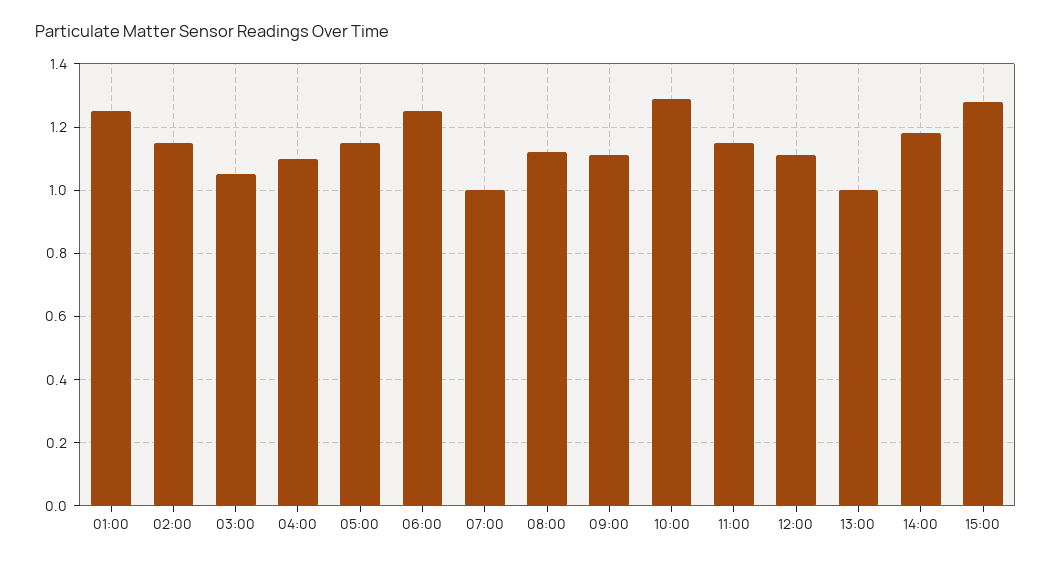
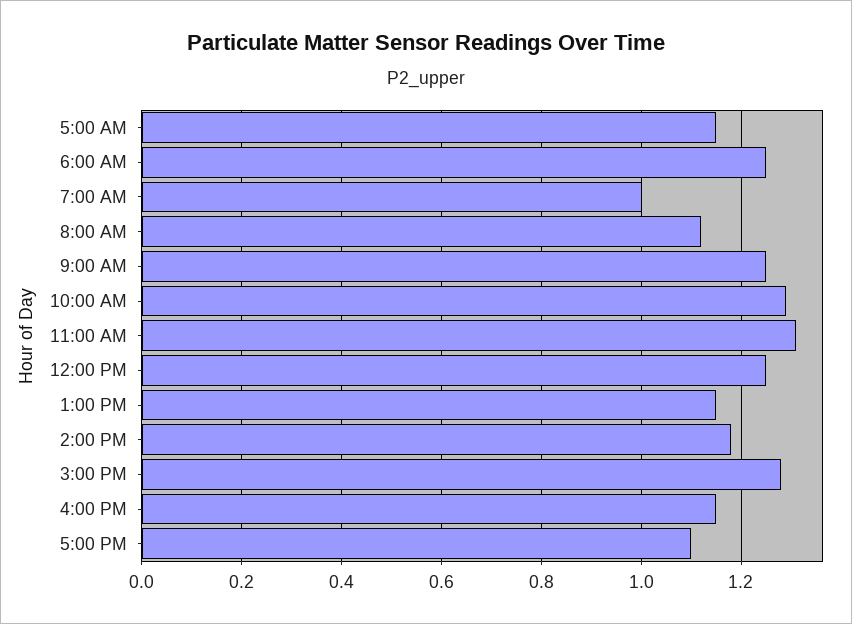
01:00: 1.25 -> none
02:00: 1.15 -> none
03:00: 1.05 -> none
04:00: 1.1 -> none
09:00: 1.1 -> 1.25
11:00: 1.15 -> 1.3
12:00: 1.1 -> 1.25
13:00: 1 -> 1.15
4:00 PM: none -> 1.15
5:00 PM: none -> 1.1

